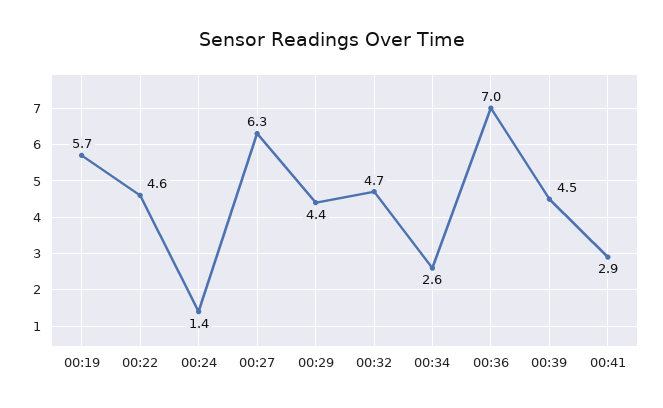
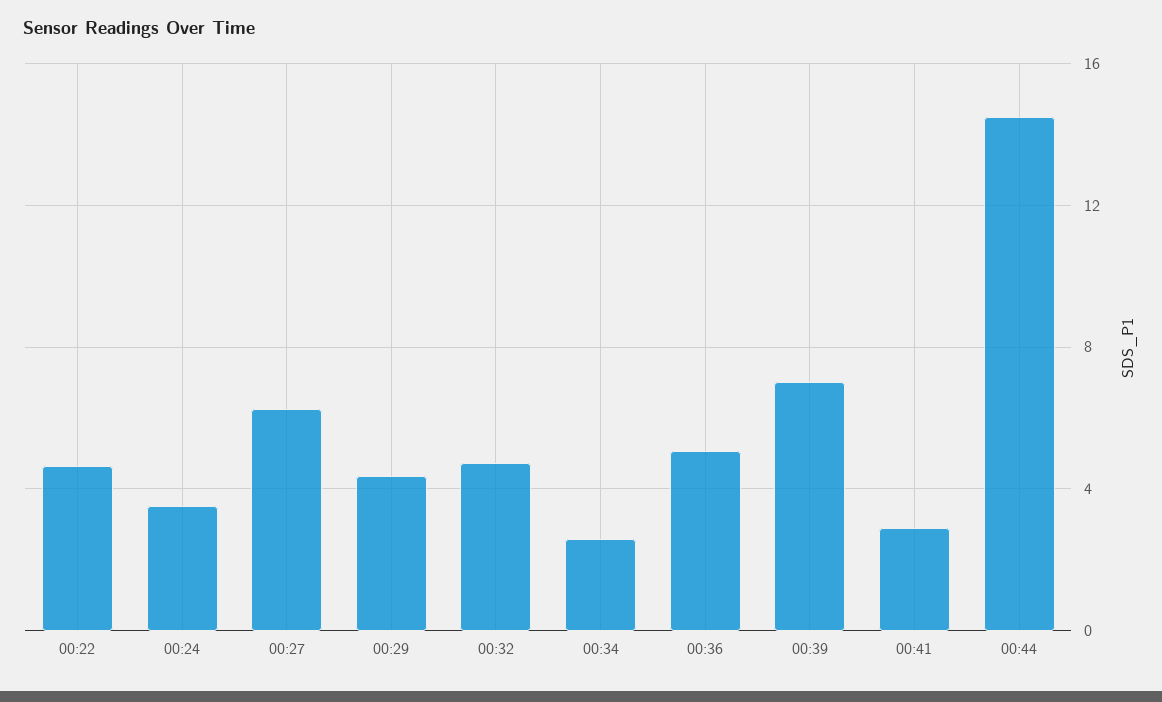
00:19: 5.7 -> none
00:24: 1.4 -> 3.5
00:36: 7 -> 5
00:39: 4.5 -> 7
00:44: none -> 14.5

